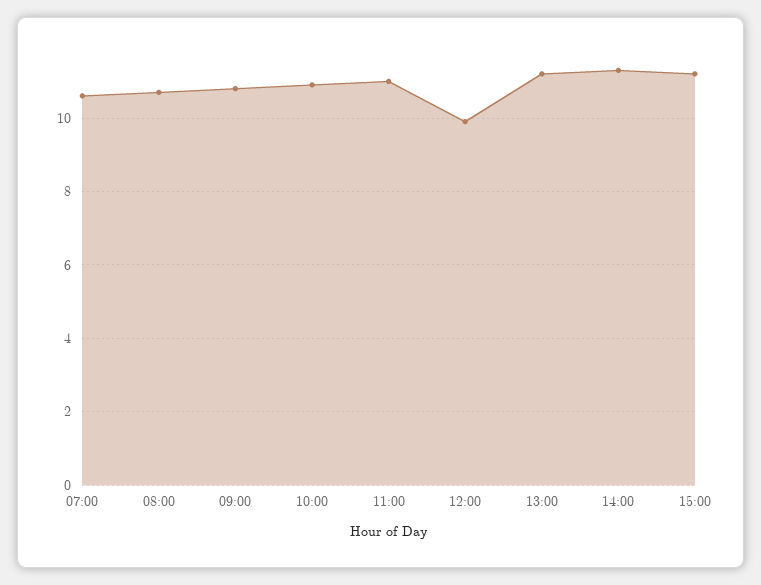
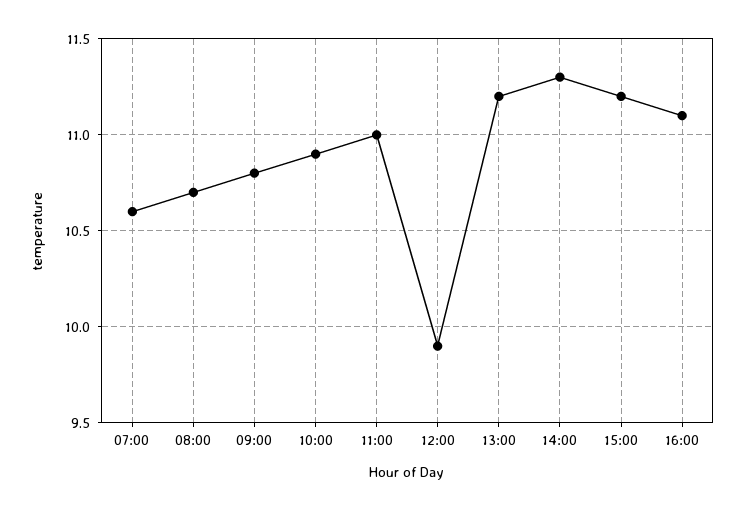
16:00: none -> 11.1

